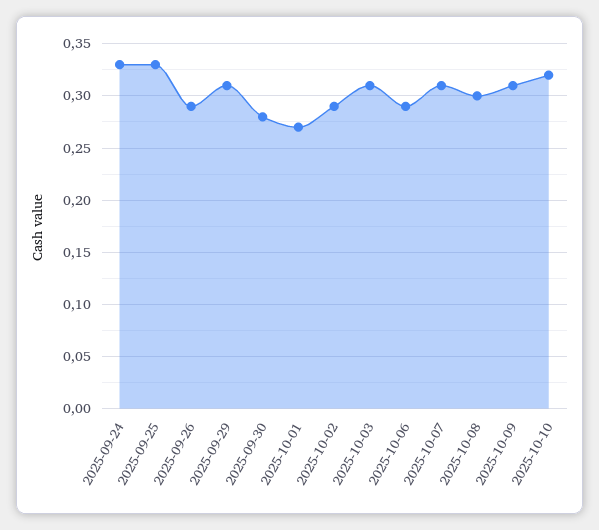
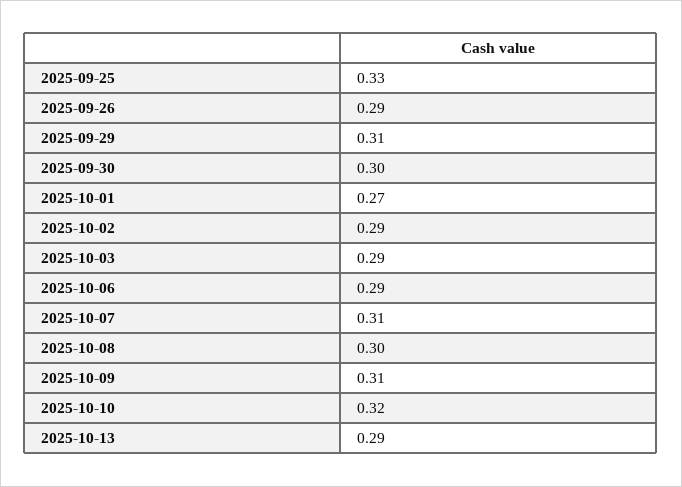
2025-09-24: 0.33 -> none
2025-09-30: 0.28 -> 0.3
2025-10-03: 0.31 -> 0.29
2025-10-13: none -> 0.29

